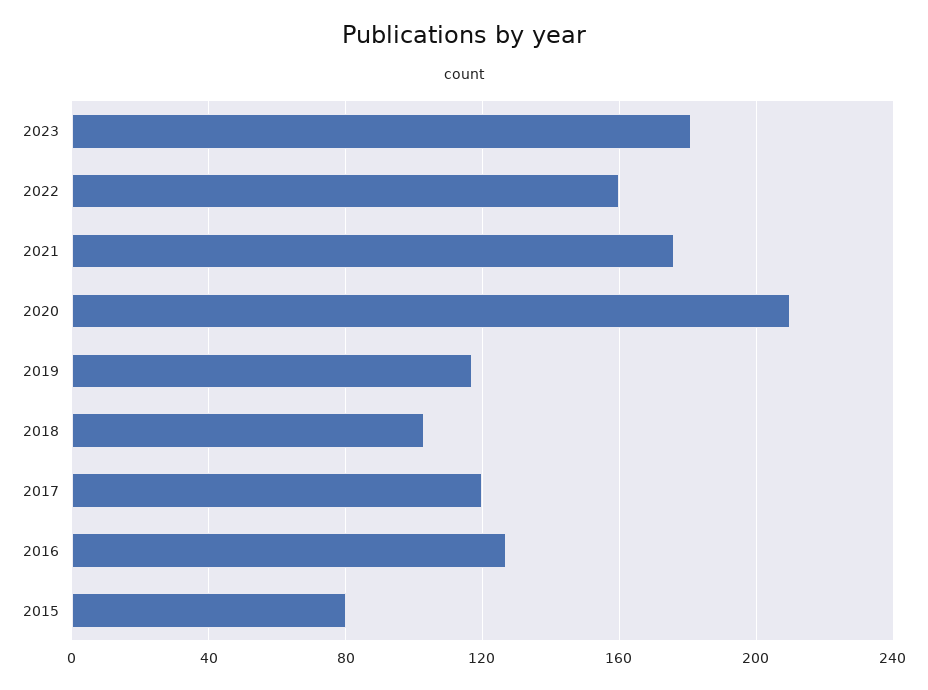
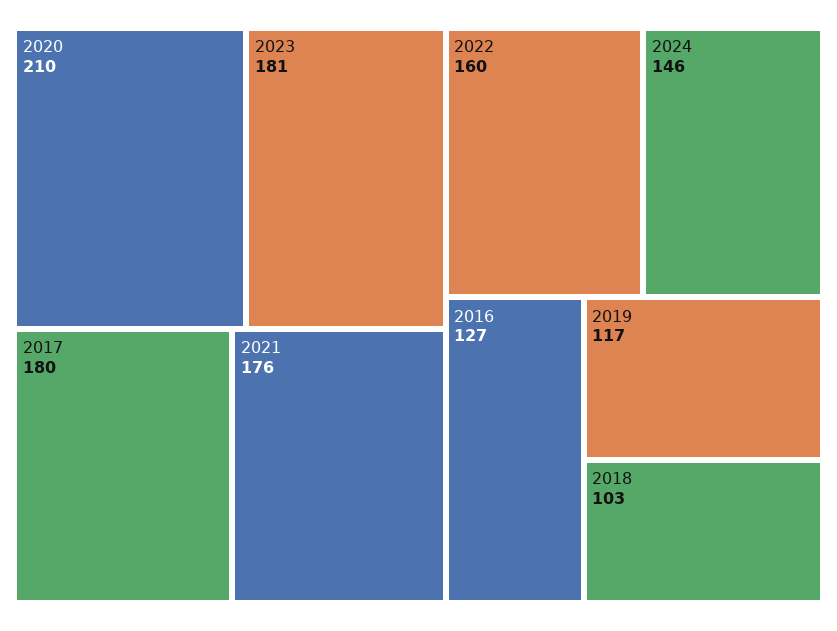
2017: 120 -> 180
2015: 80 -> none
2024: none -> 146

